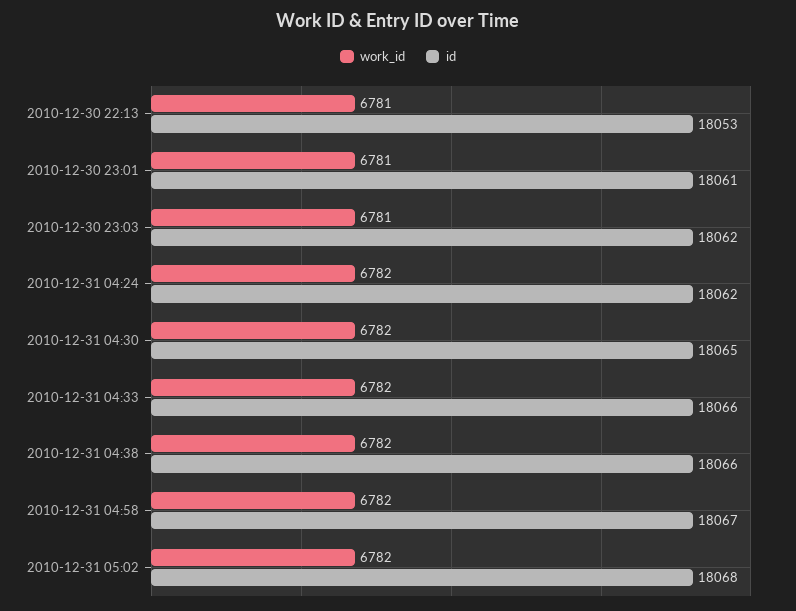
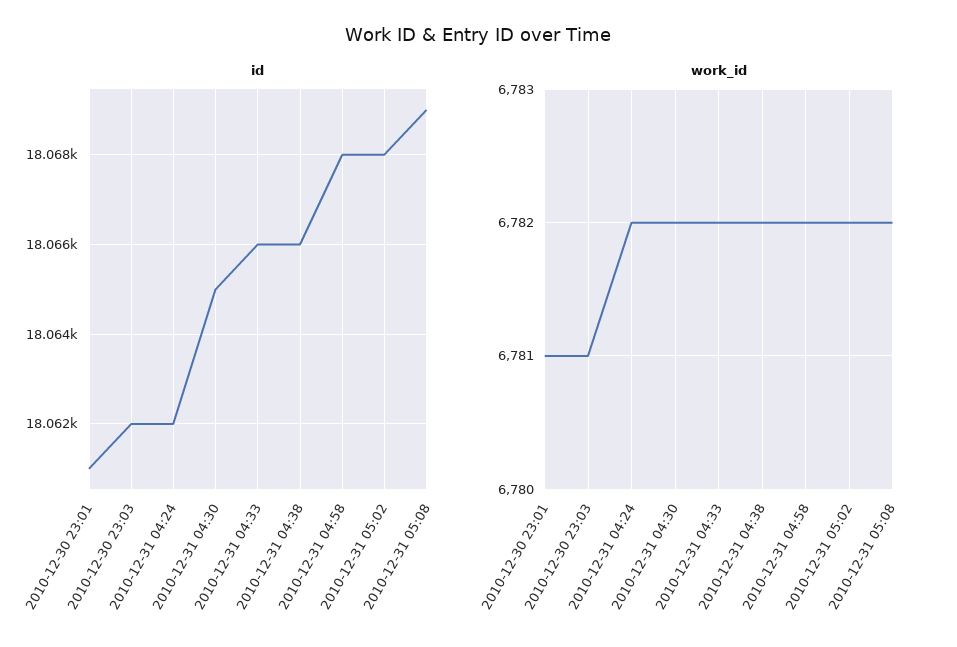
work_id, 2010-12-30 22:13: 6781 -> none
id, 2010-12-30 22:13: 18053 -> none
id, 2010-12-31 04:58: 18067 -> 18068
id, 2010-12-31 05:08: none -> 18069
work_id, 2010-12-31 05:08: none -> 6782

